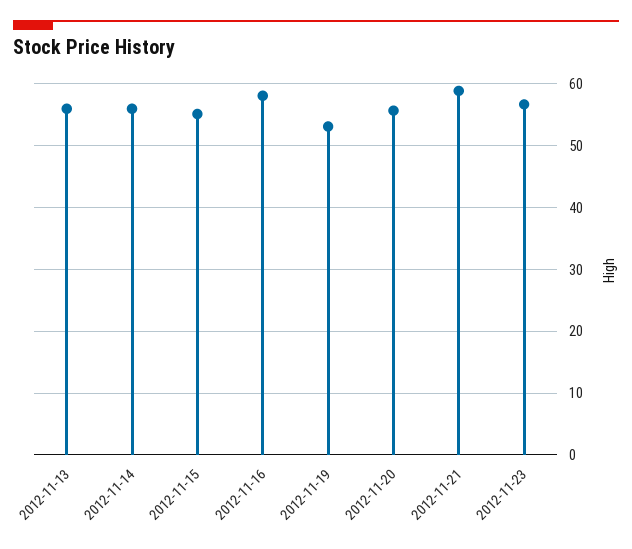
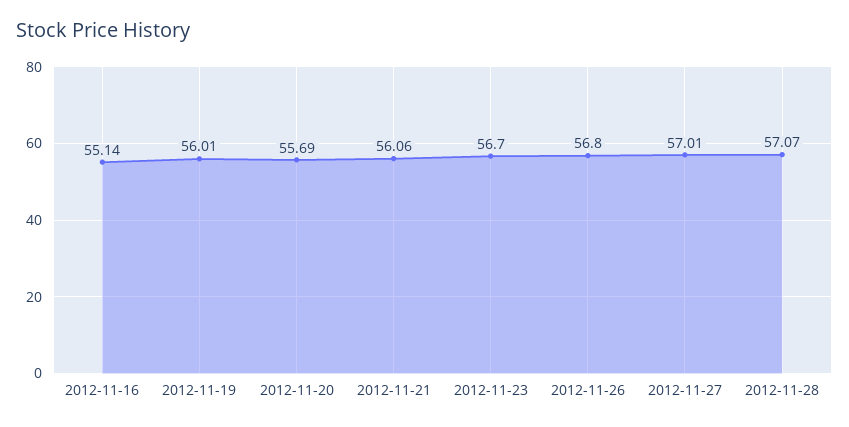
2012-11-13: 56 -> none
2012-11-14: 56 -> none
2012-11-15: 55 -> none
2012-11-16: 58 -> 55.14
2012-11-19: 53 -> 56.01
2012-11-21: 59 -> 56.06
2012-11-26: none -> 56.8
2012-11-27: none -> 57.01
2012-11-28: none -> 57.07

